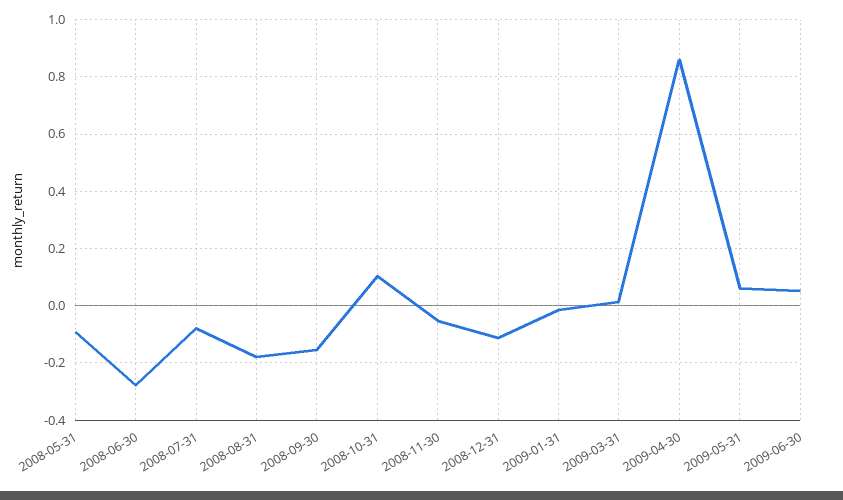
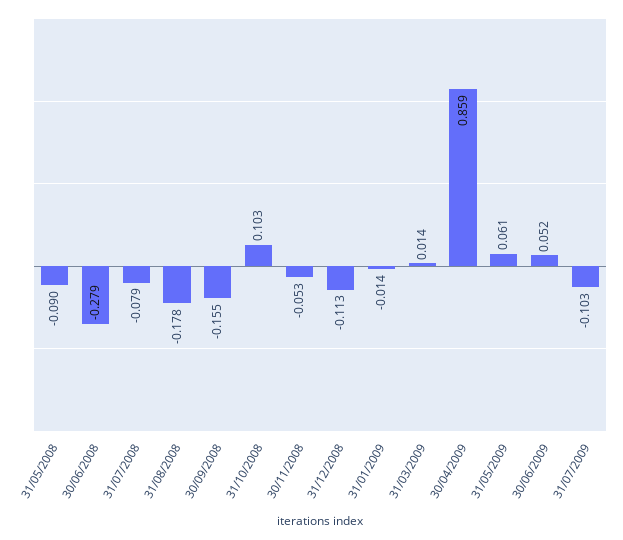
31/07/2009: none -> -0.103

